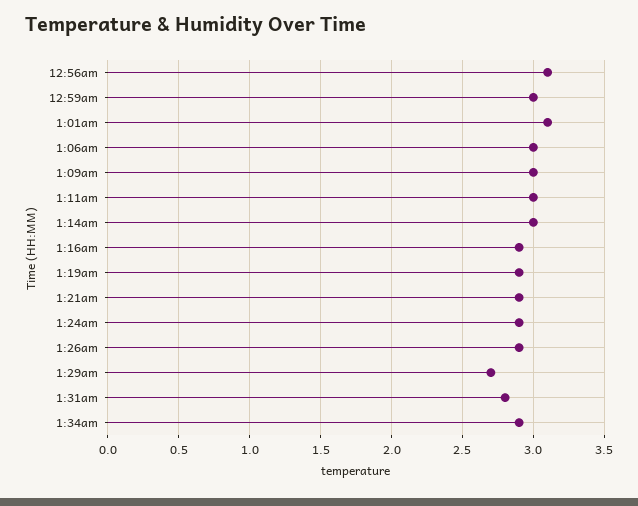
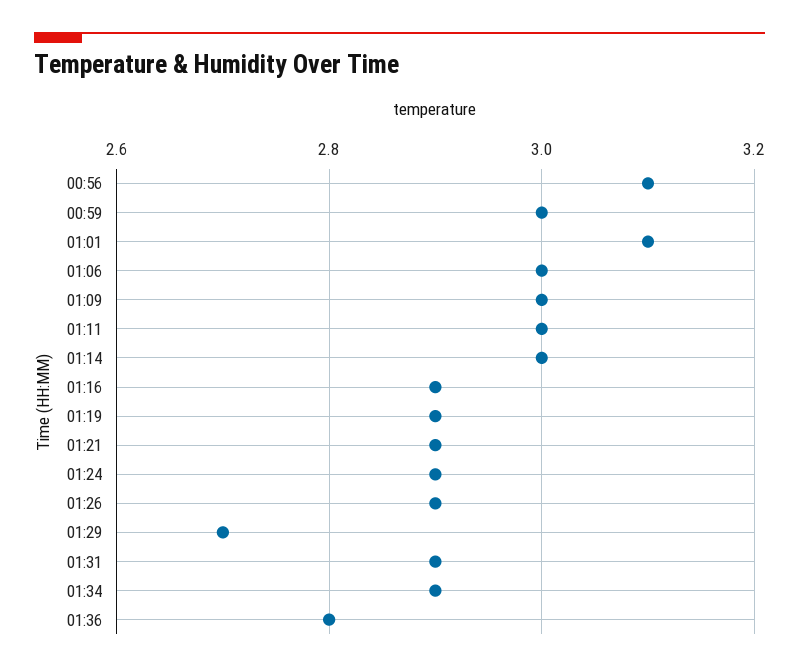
1:31am: 2.8 -> 2.9
01:36: none -> 2.8

